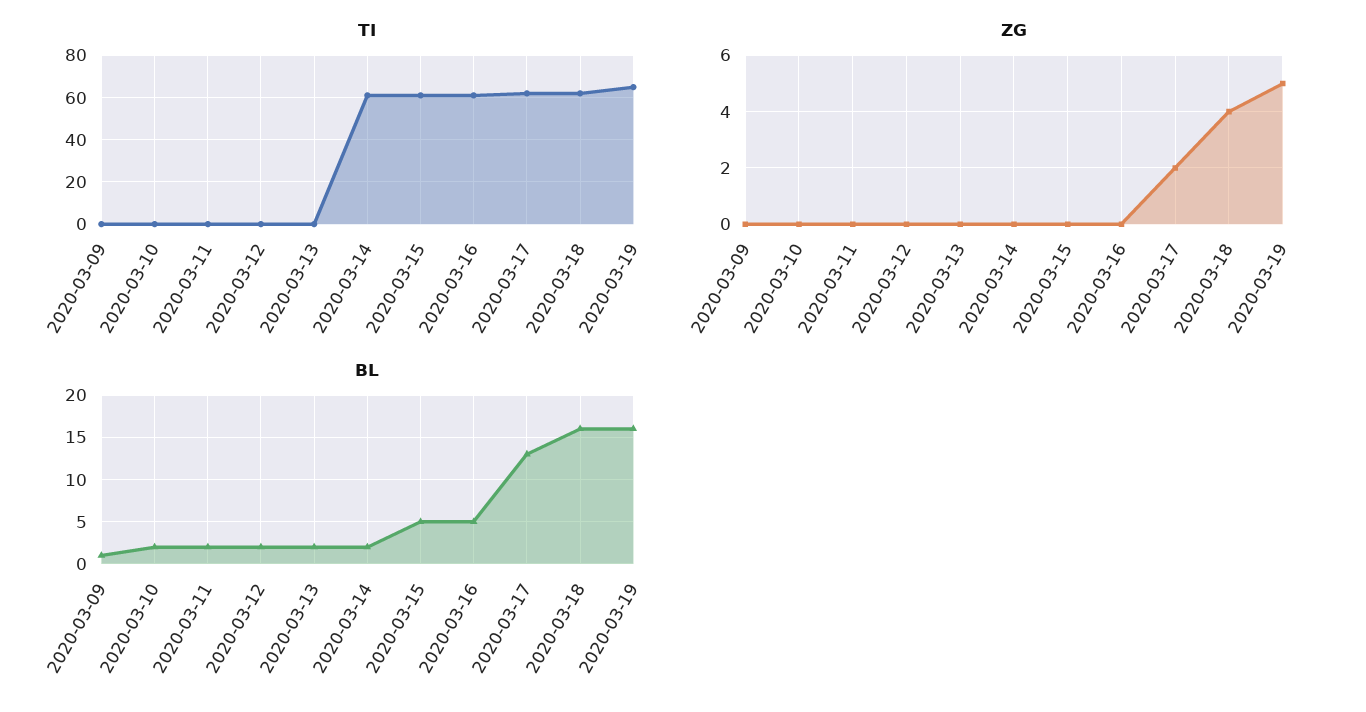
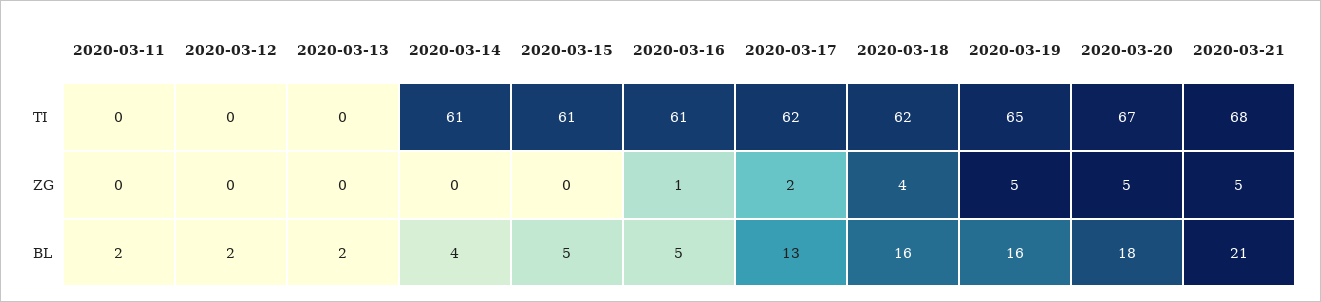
TI, 2020-03-09: 0 -> none
TI, 2020-03-10: 0 -> none
ZG, 2020-03-09: 0 -> none
ZG, 2020-03-10: 0 -> none
ZG, 2020-03-16: 0 -> 1
BL, 2020-03-09: 1 -> none
BL, 2020-03-10: 2 -> none
BL, 2020-03-14: 2 -> 4
TI, 2020-03-20: none -> 67
TI, 2020-03-21: none -> 68
ZG, 2020-03-20: none -> 5
ZG, 2020-03-21: none -> 5
BL, 2020-03-20: none -> 18
BL, 2020-03-21: none -> 21

